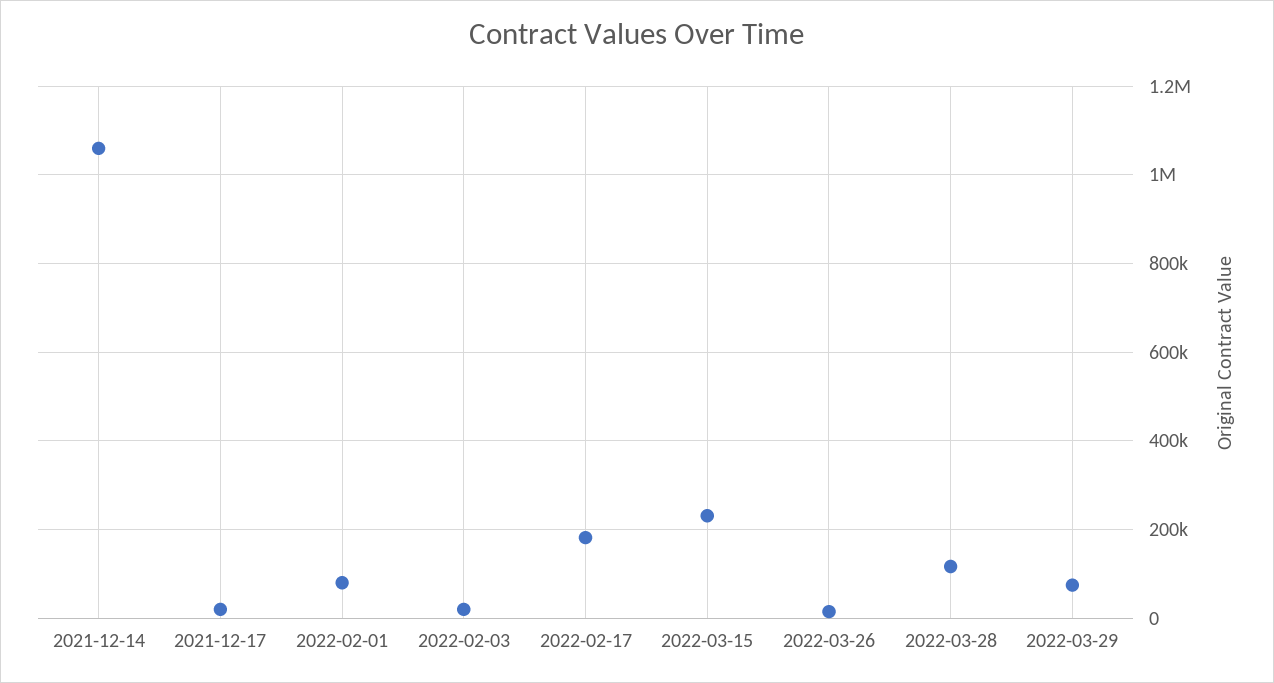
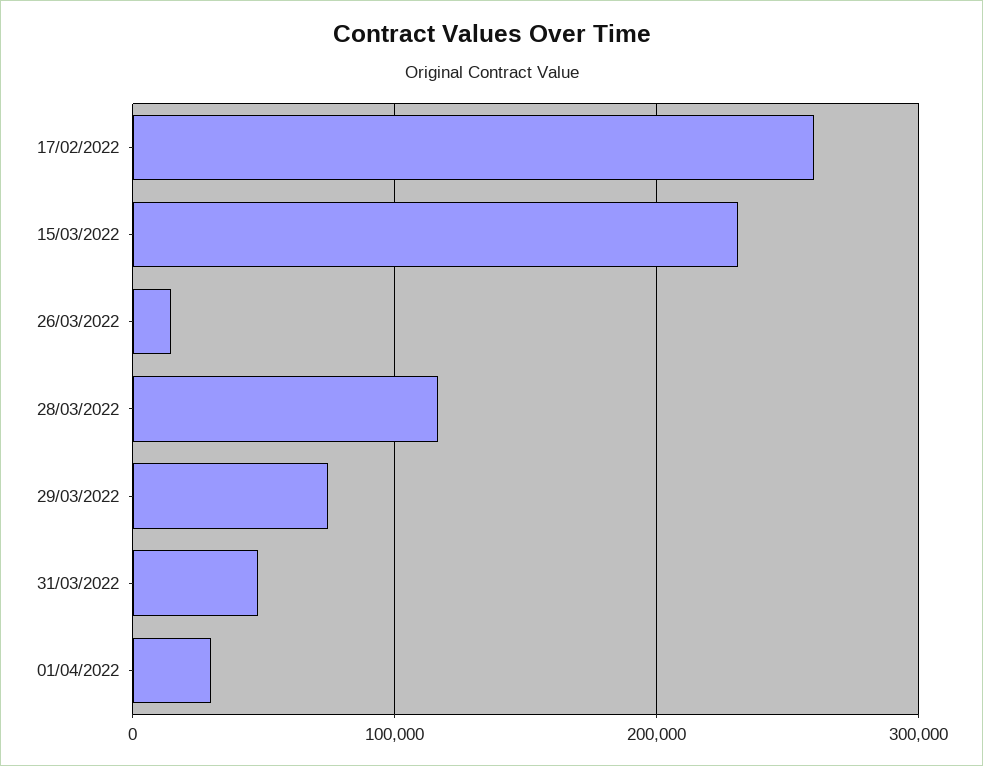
2021-12-14: 1060000 -> none
2021-12-17: 20000 -> none
2022-02-01: 80000 -> none
2022-02-03: 20000 -> none
2022-02-17: 180000 -> 260000
31/03/2022: none -> 50000
01/04/2022: none -> 30000

